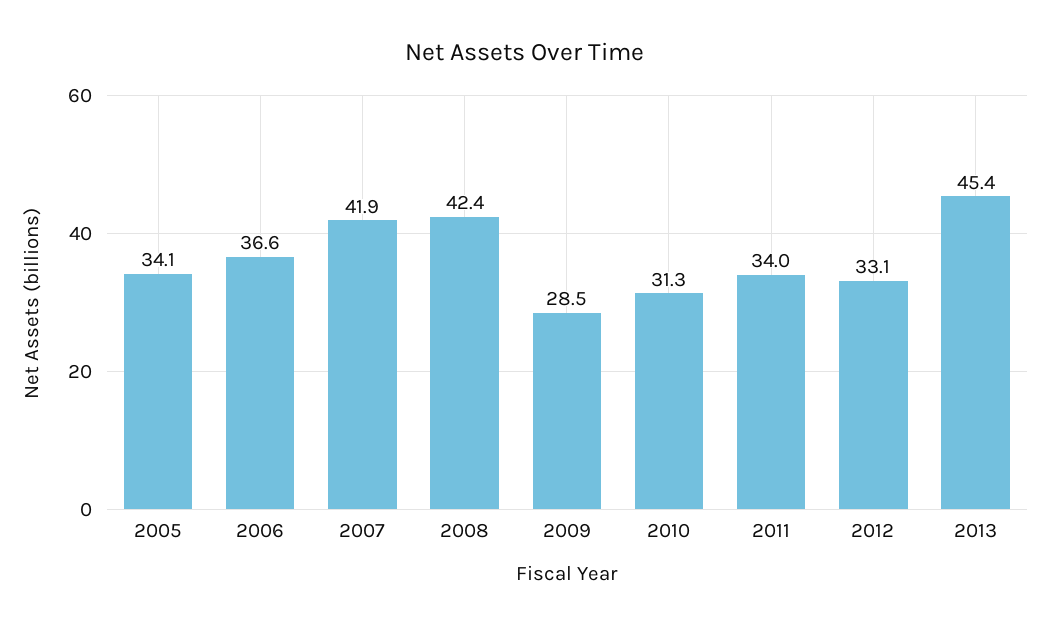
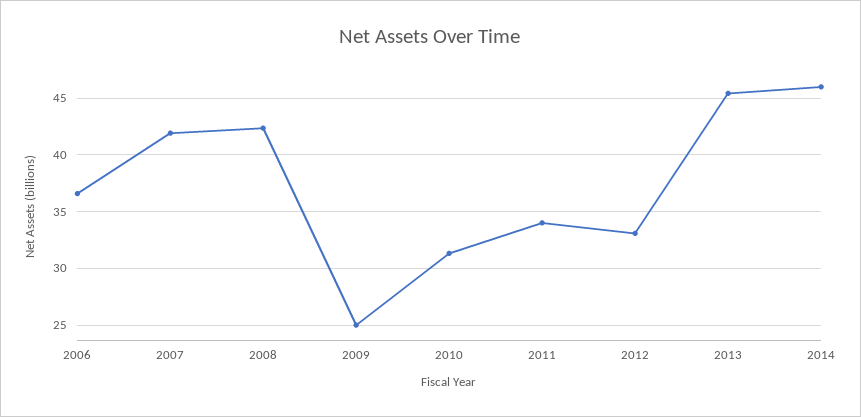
2005: 34.1 -> none
2009: 28.5 -> 25
2014: none -> 46

